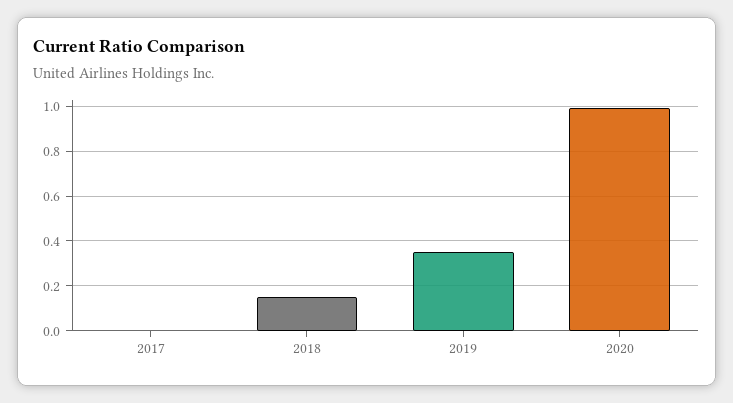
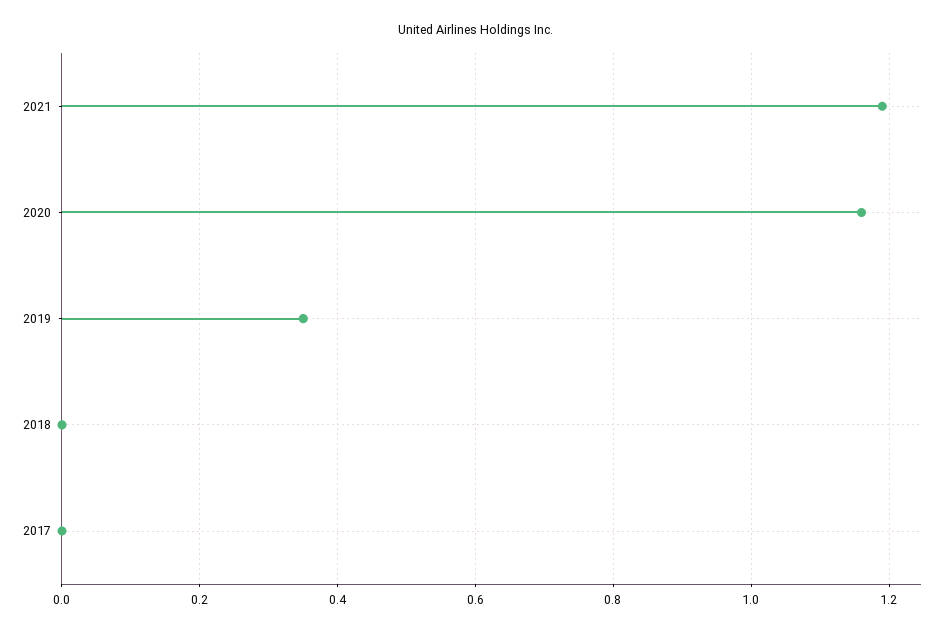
2018: 0.15 -> 0
2020: 1 -> 1.15
2021: none -> 1.2

